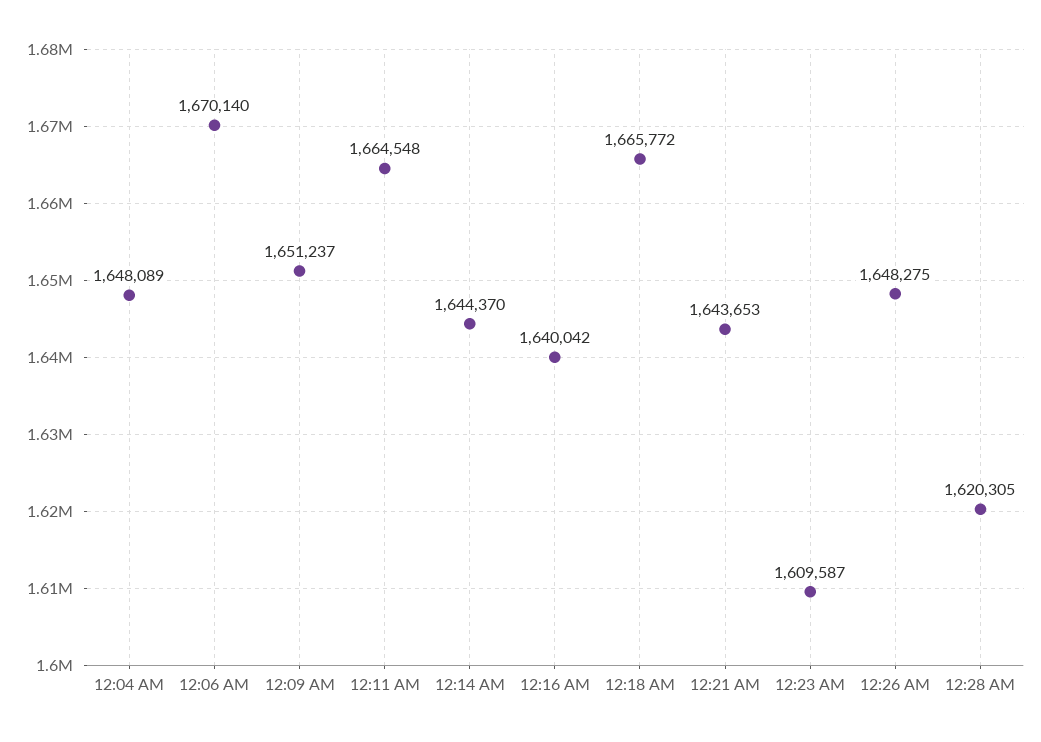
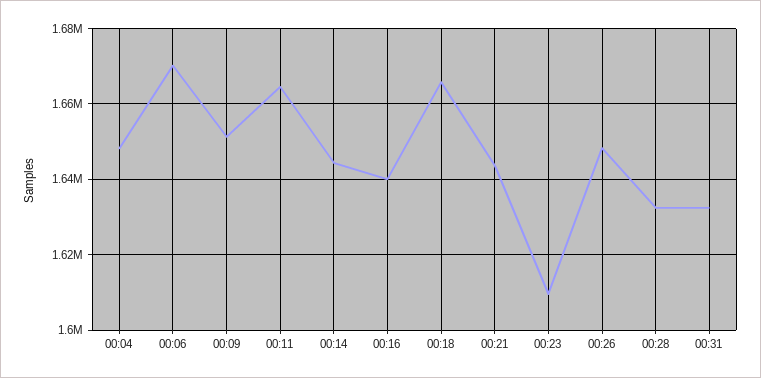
12:28 AM: 1620305 -> 1632000
00:31: none -> 1632000

